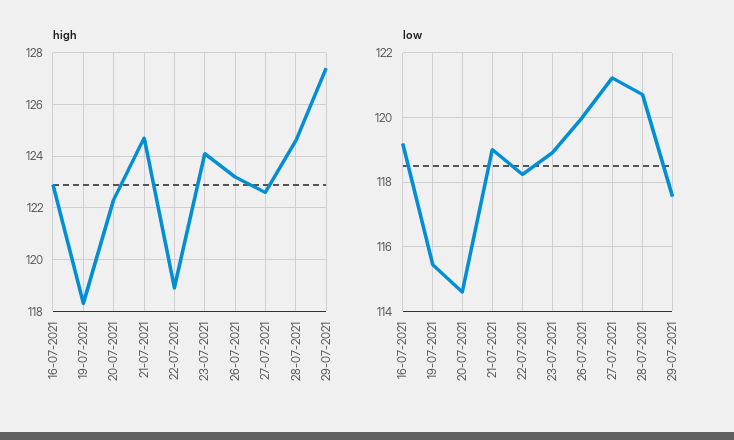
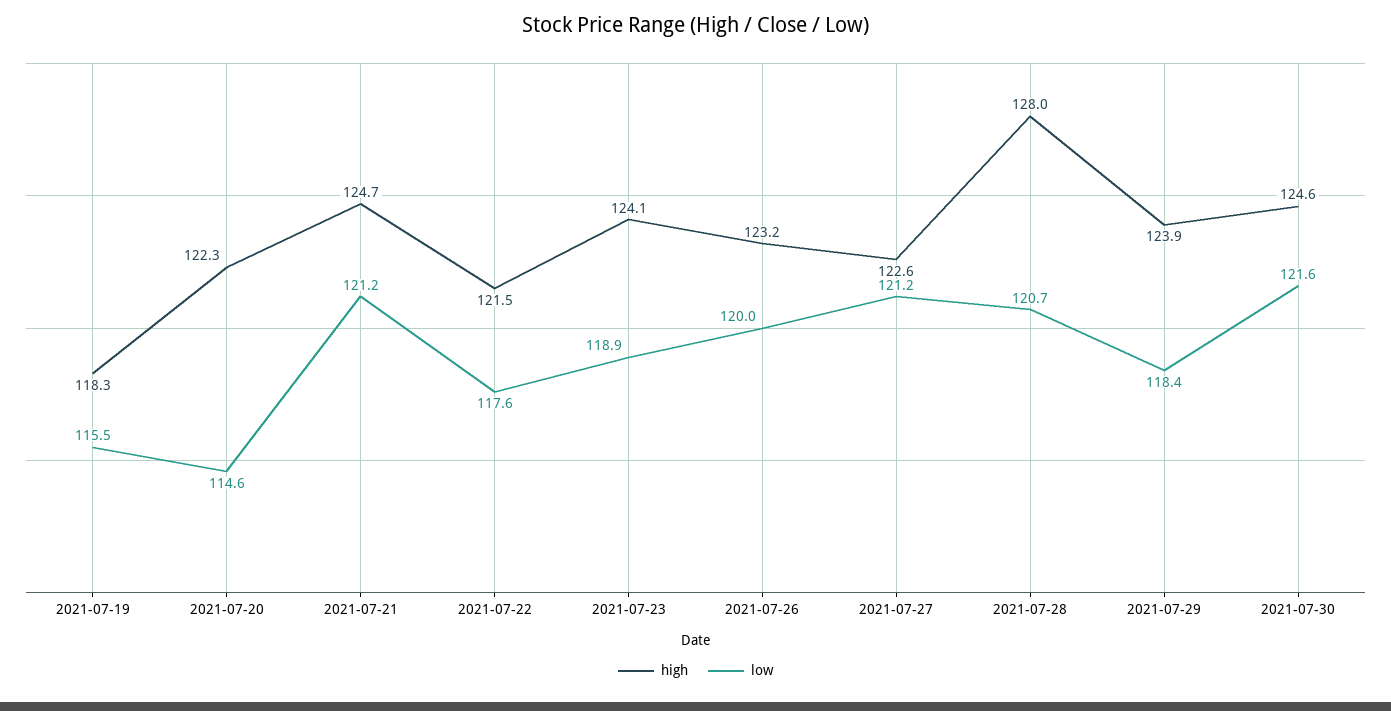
high, 16-07-2021: 123 -> none
high, 22-07-2021: 119 -> 121.5
high, 28-07-2021: 124.5 -> 128
high, 29-07-2021: 127.5 -> 123.9
low, 16-07-2021: 119.2 -> none
low, 21-07-2021: 119 -> 121.2
low, 22-07-2021: 118.2 -> 117.6
low, 29-07-2021: 117.6 -> 118.4
high, 2021-07-30: none -> 124.6
low, 2021-07-30: none -> 121.6

